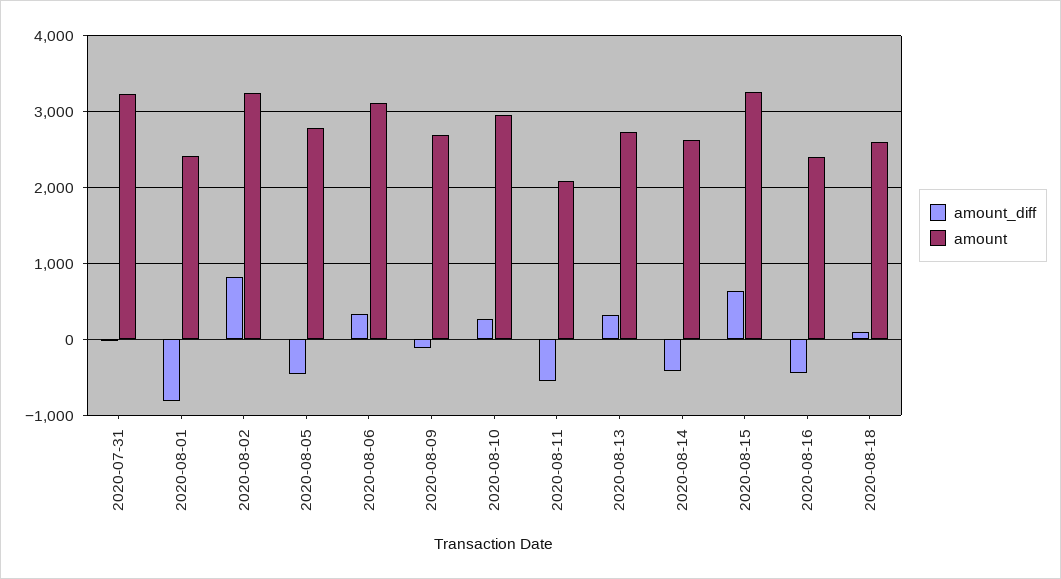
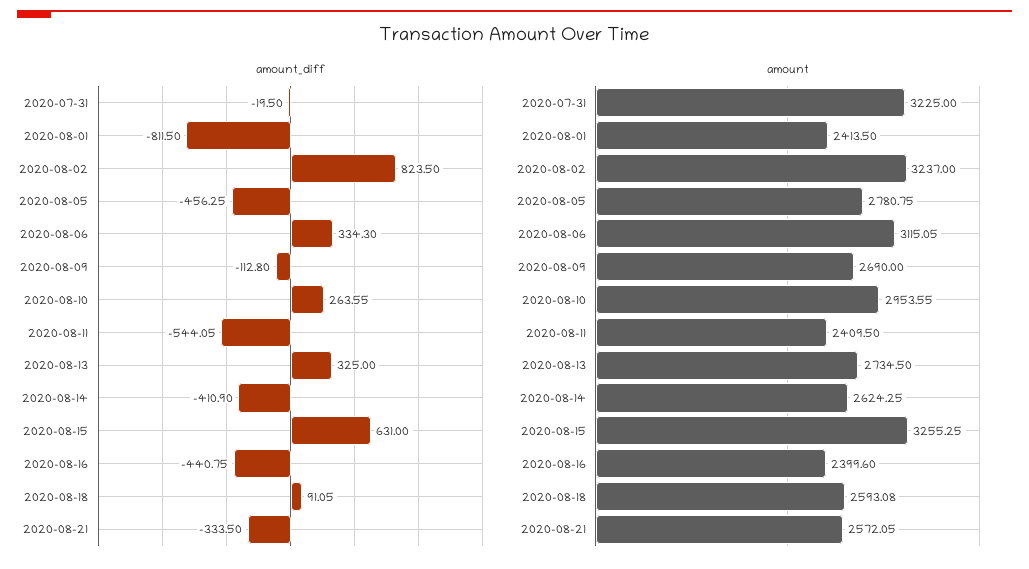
amount, 2020-08-11: 2100 -> 2409.5
amount_diff, 2020-08-21: none -> -333.5
amount, 2020-08-21: none -> 2572.05

